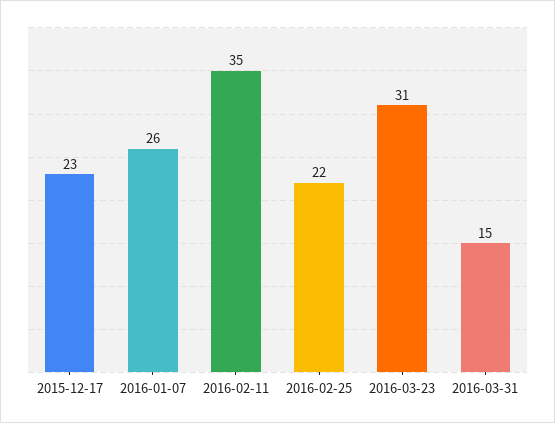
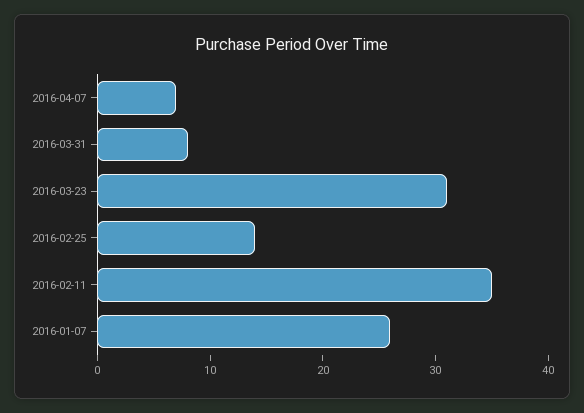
2015-12-17: 23 -> none
2016-02-25: 22 -> 14
2016-03-31: 15 -> 8
2016-04-07: none -> 7

